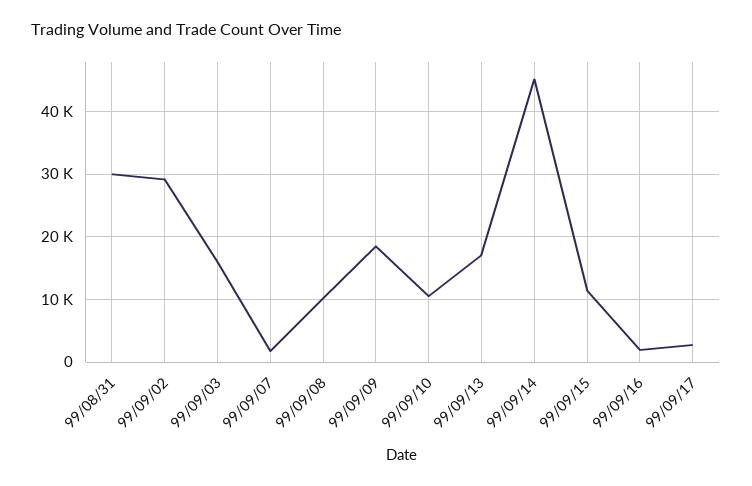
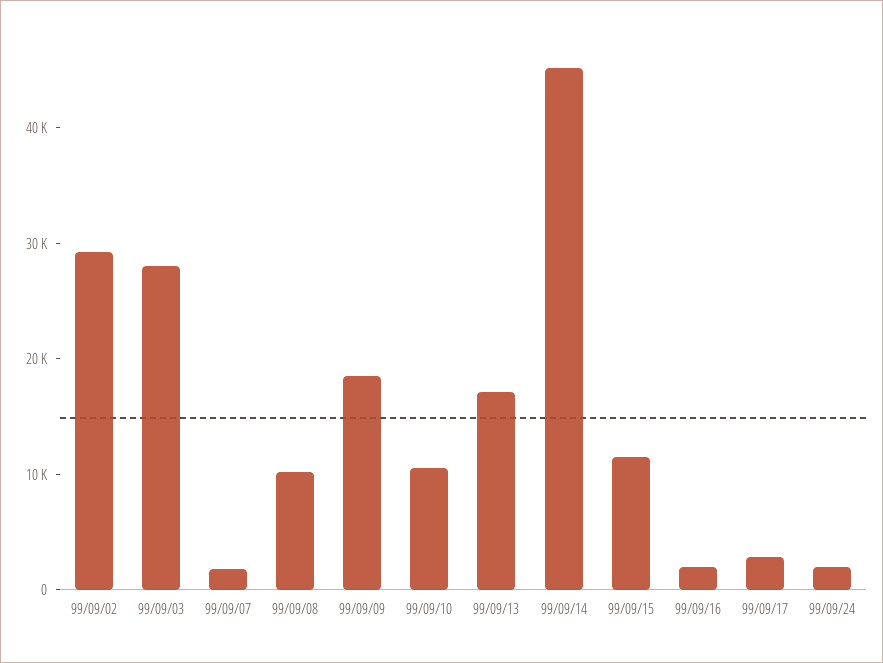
99/08/31: 30000 -> none
99/09/03: 16000 -> 28000
99/09/24: none -> 2000

